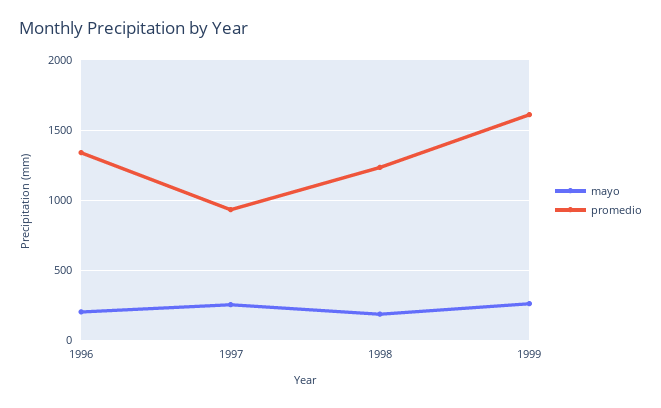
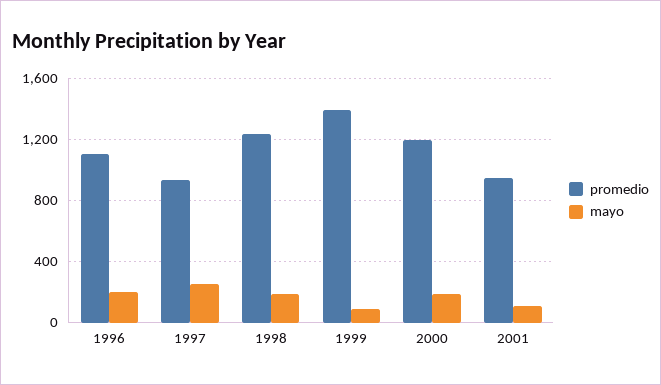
promedio, 1996: 1350 -> 1100
mayo, 1999: 250 -> 100
promedio, 1999: 1600 -> 1400
promedio, 2000: none -> 1200
mayo, 2000: none -> 200
promedio, 2001: none -> 950
mayo, 2001: none -> 100

